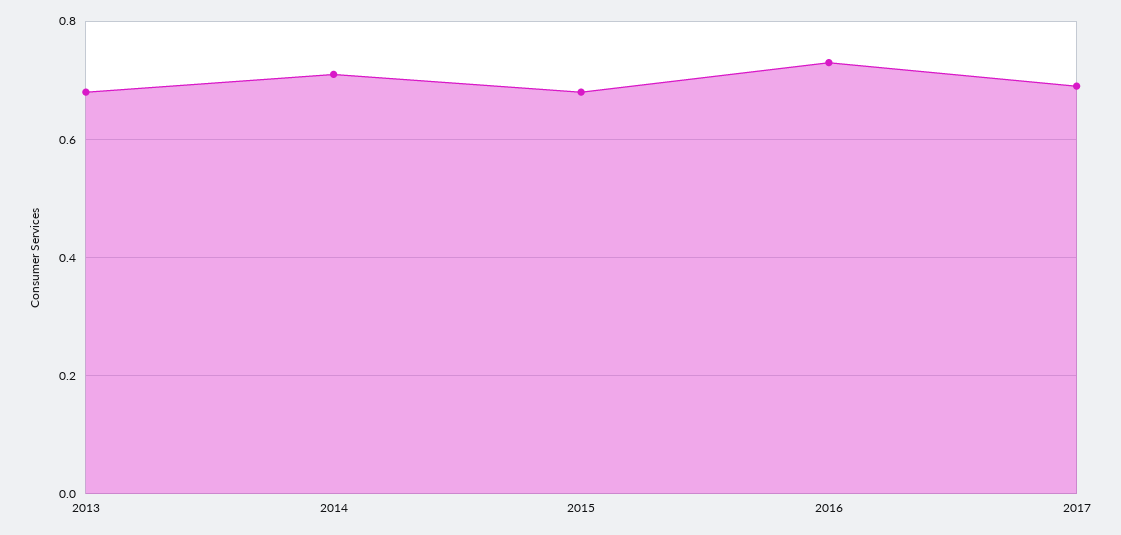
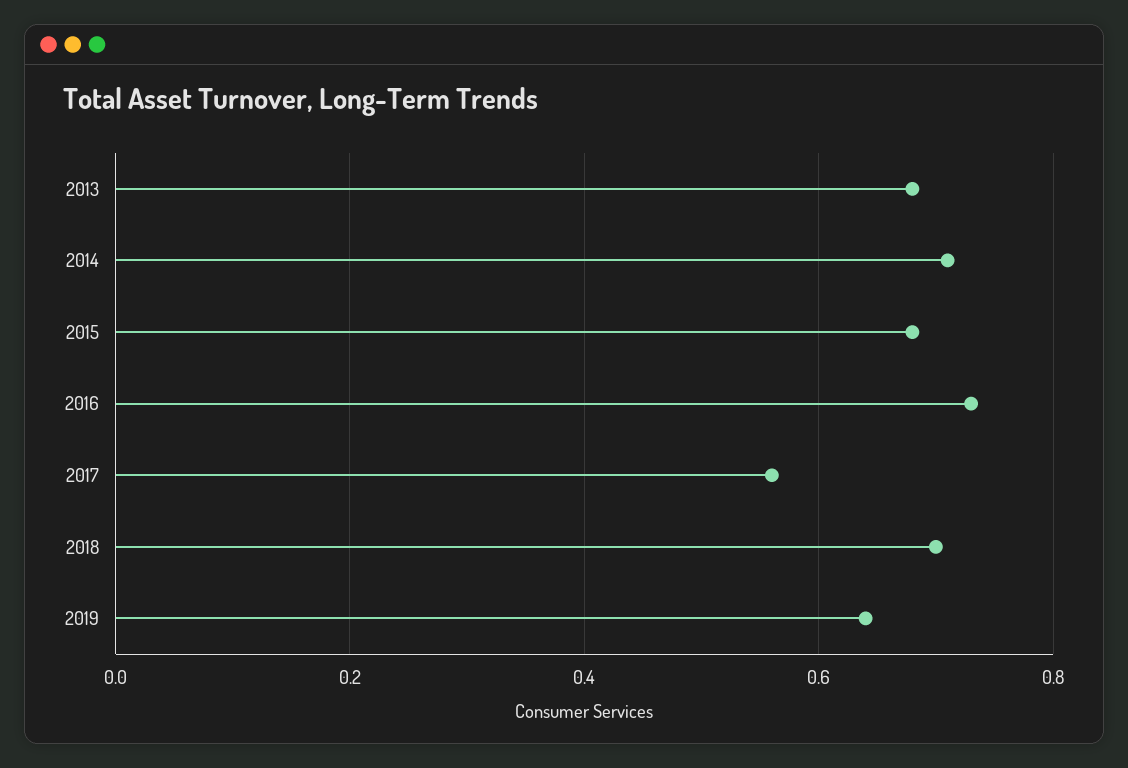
2017: 0.7 -> 0.55
2018: none -> 0.7
2019: none -> 0.65

